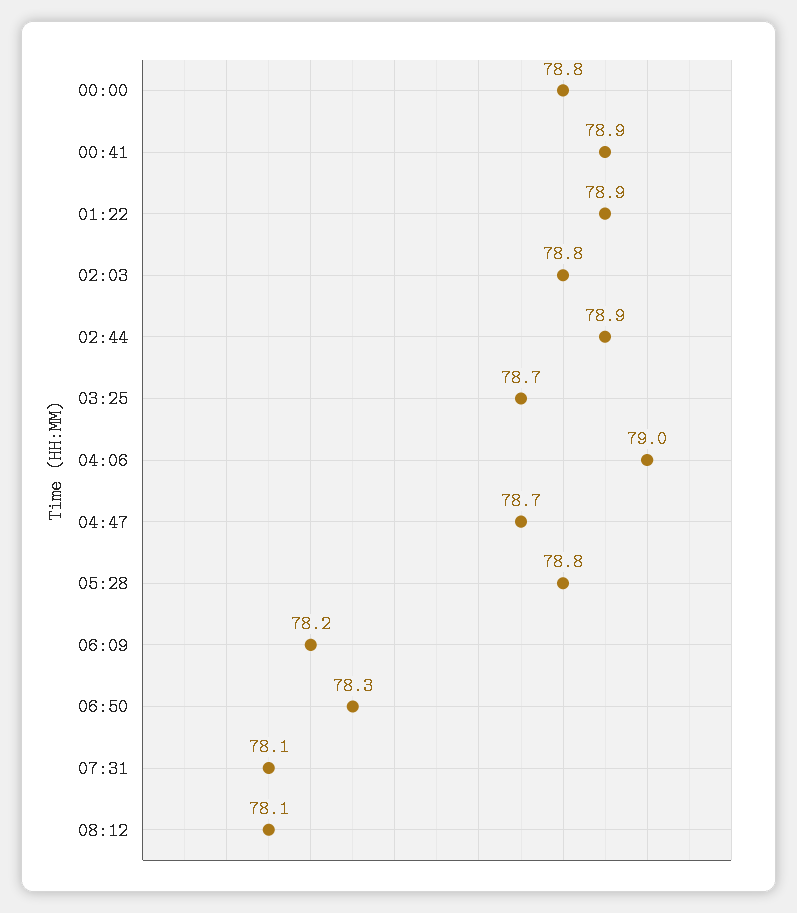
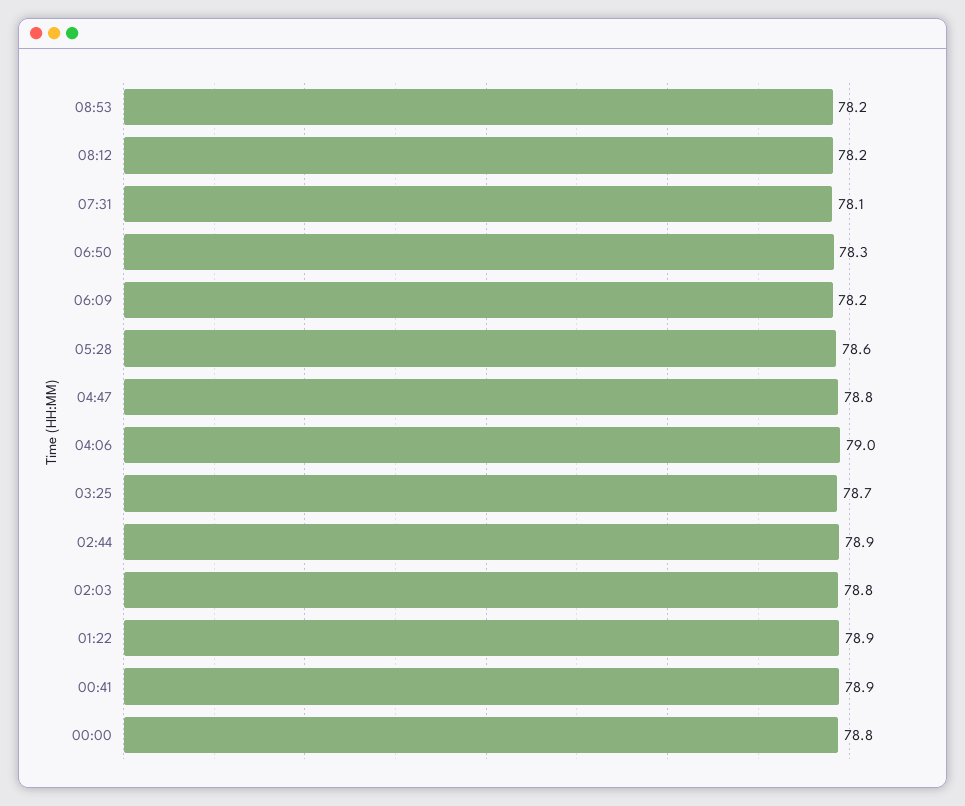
04:47: 78.7 -> 78.8
05:28: 78.8 -> 78.6
08:12: 78.1 -> 78.2
08:53: none -> 78.2

